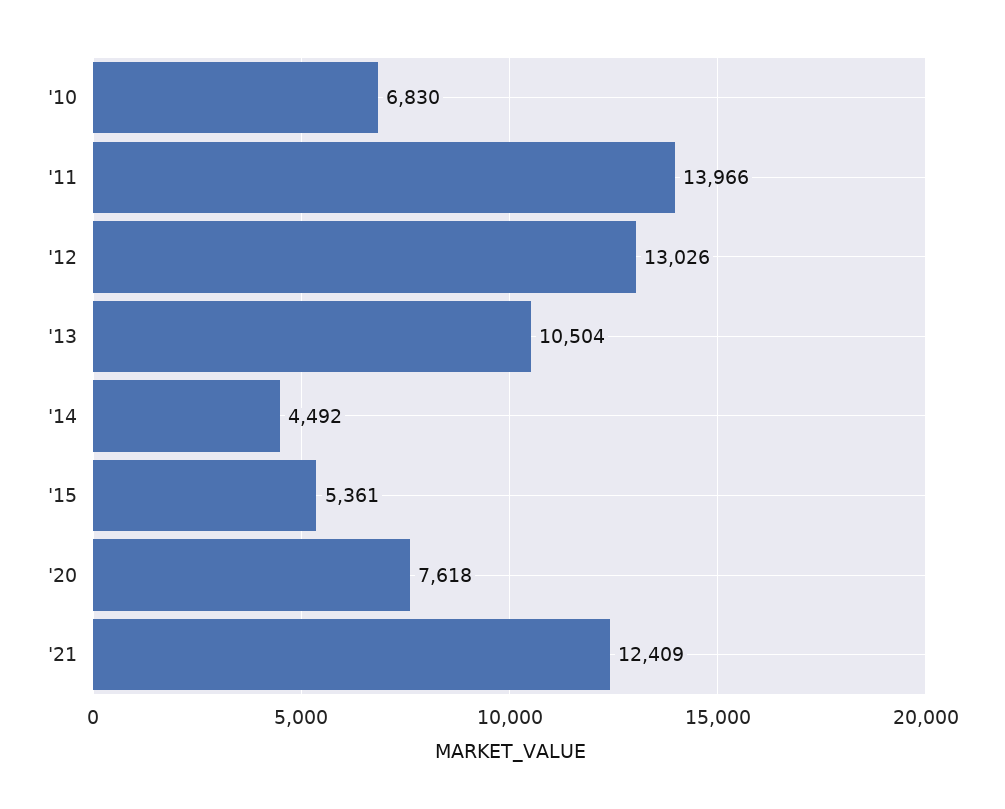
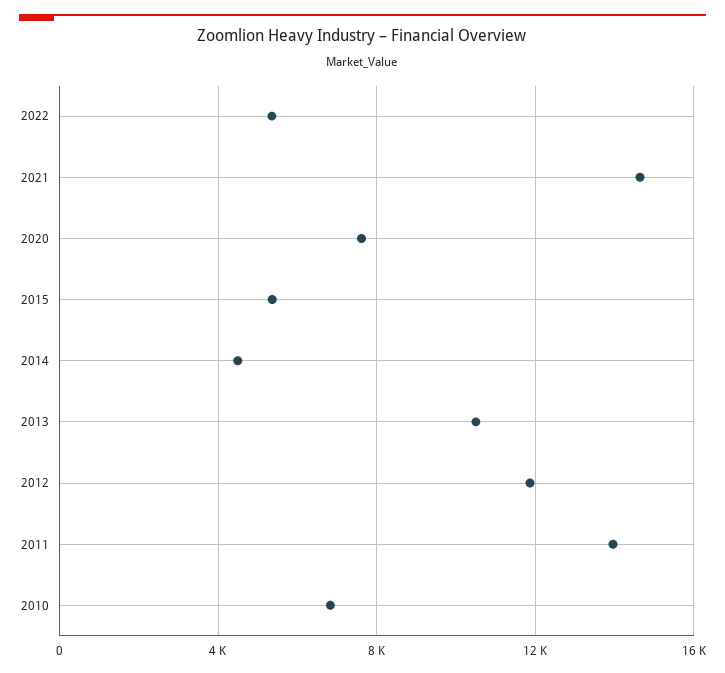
'12: 13026 -> 12000
'21: 12409 -> 14500
2022: none -> 5500

